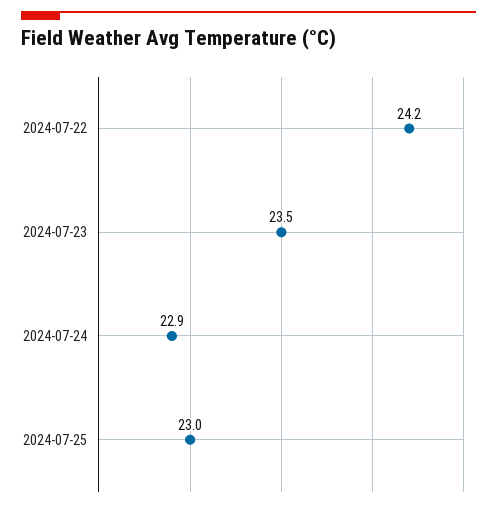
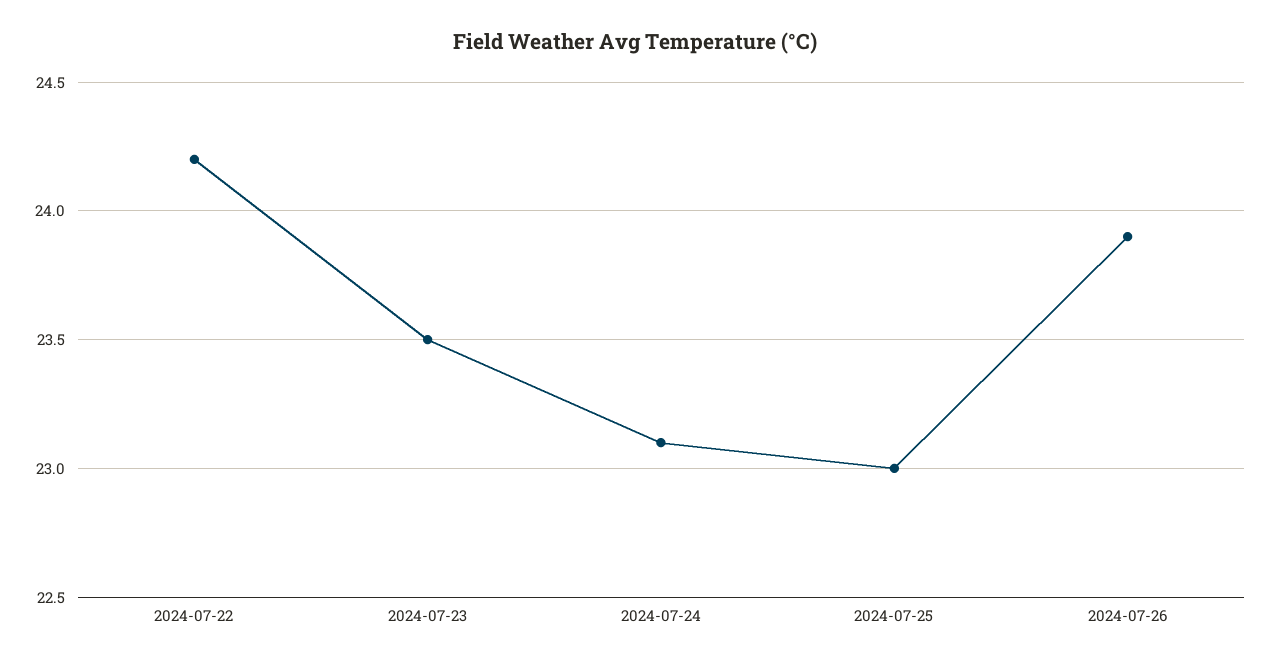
2024-07-24: 22.9 -> 23.1
2024-07-26: none -> 23.9

